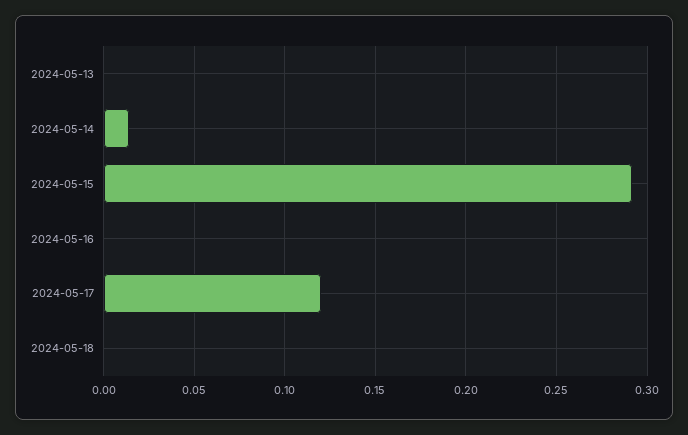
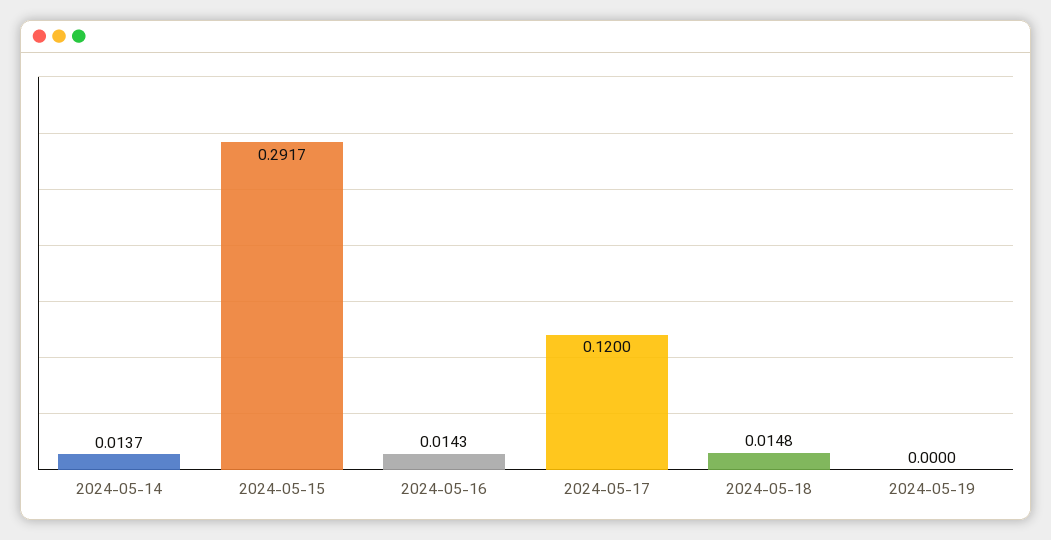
2024-05-13: 0 -> none
2024-05-16: 0 -> 0.0143
2024-05-18: 0 -> 0.0148
2024-05-19: none -> 0

